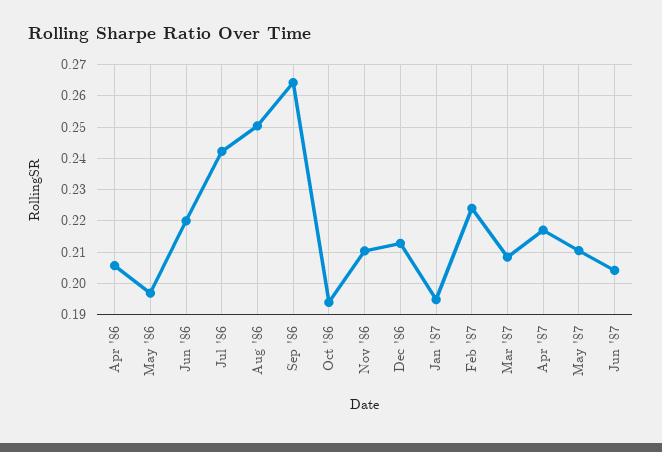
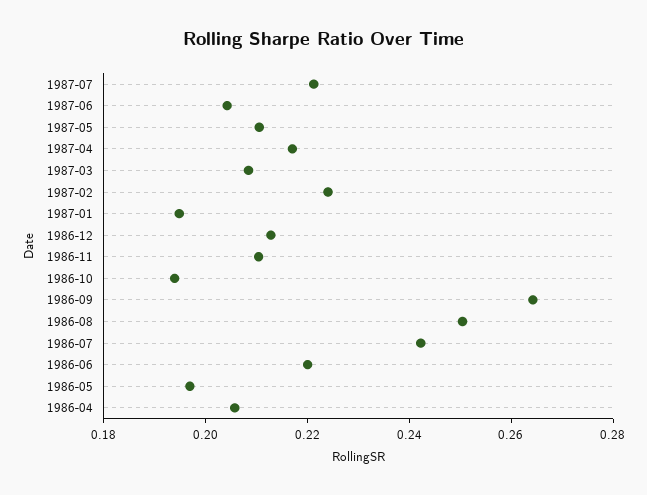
1987-07: none -> 0.22

